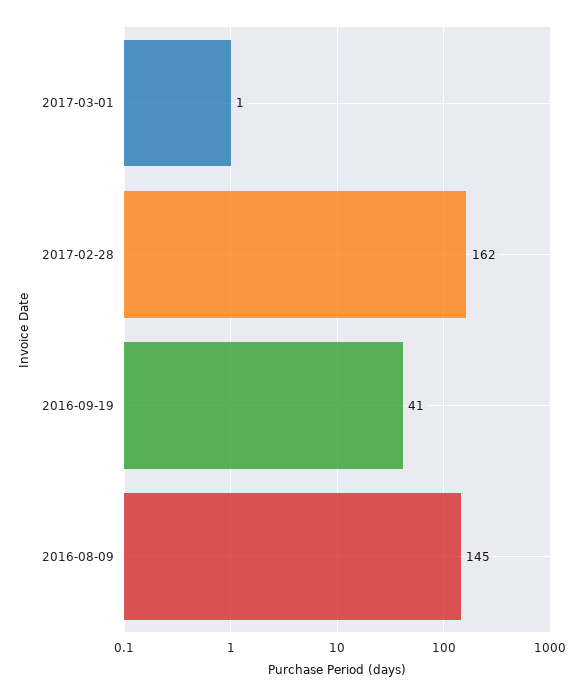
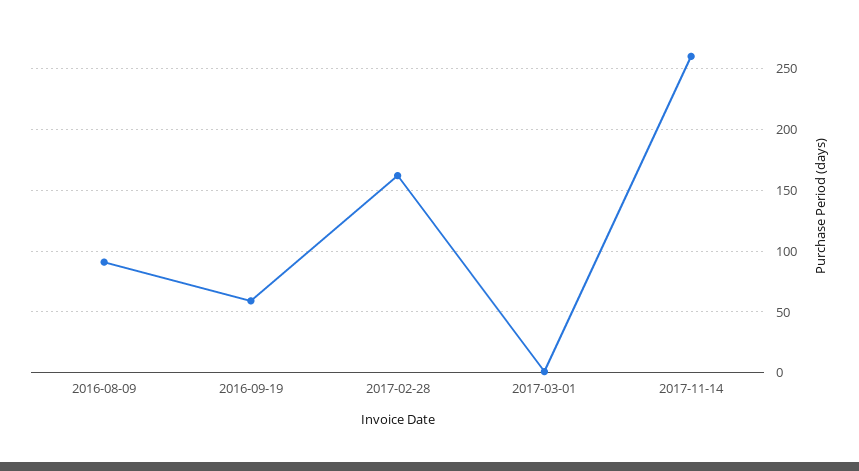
2016-09-19: 41 -> 60
2016-08-09: 145 -> 90
2017-11-14: none -> 260

